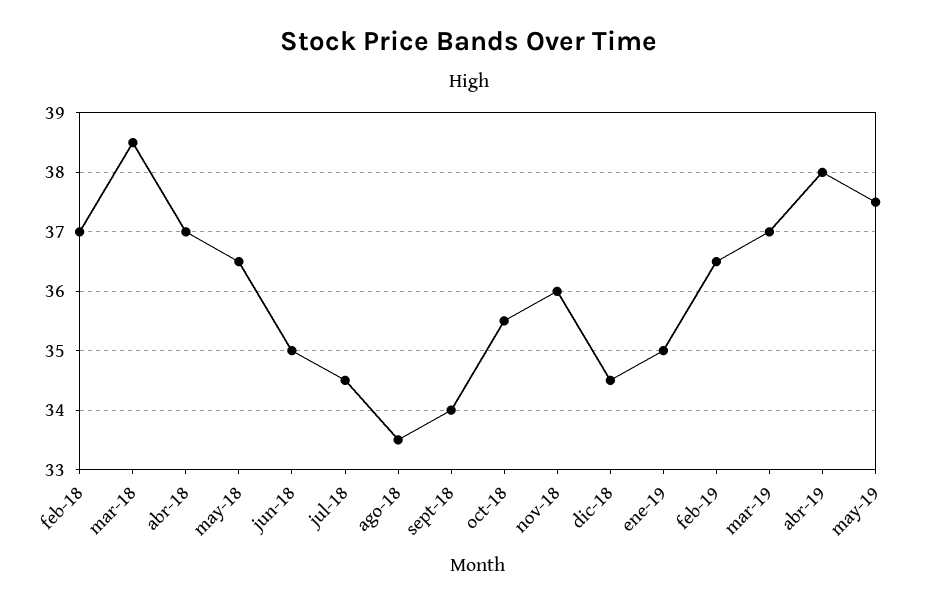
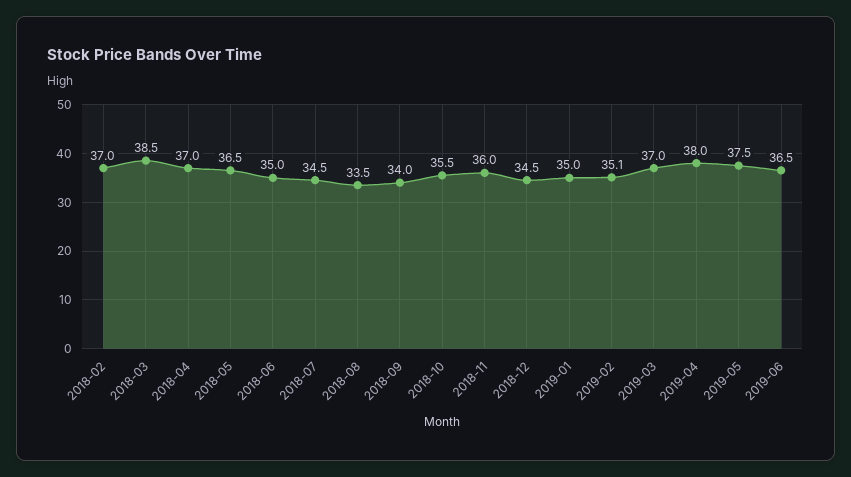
feb-19: 36.5 -> 35.1
2019-06: none -> 36.5

